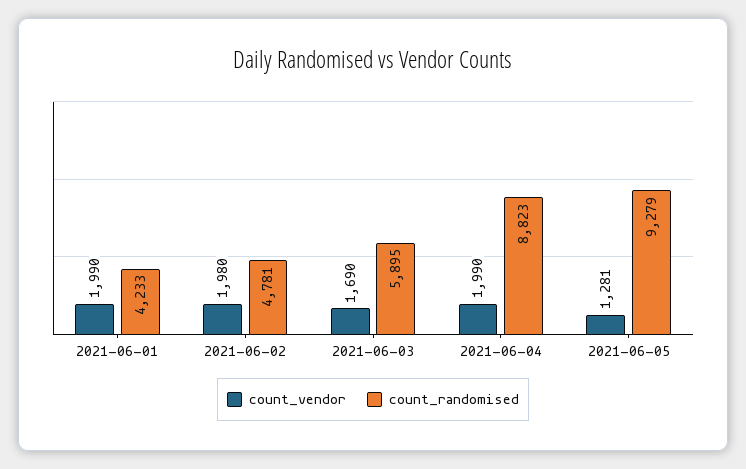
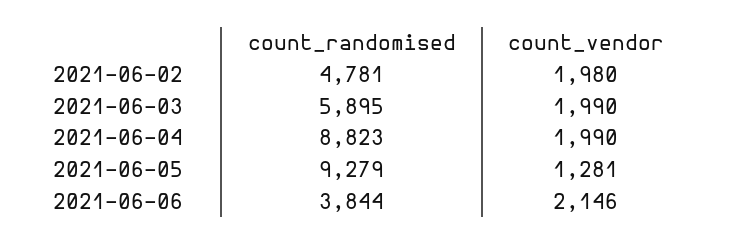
count_vendor, 2021-06-01: 1990 -> none
count_randomised, 2021-06-01: 4233 -> none
count_vendor, 2021-06-03: 1690 -> 1990
count_randomised, 2021-06-06: none -> 3844
count_vendor, 2021-06-06: none -> 2146

